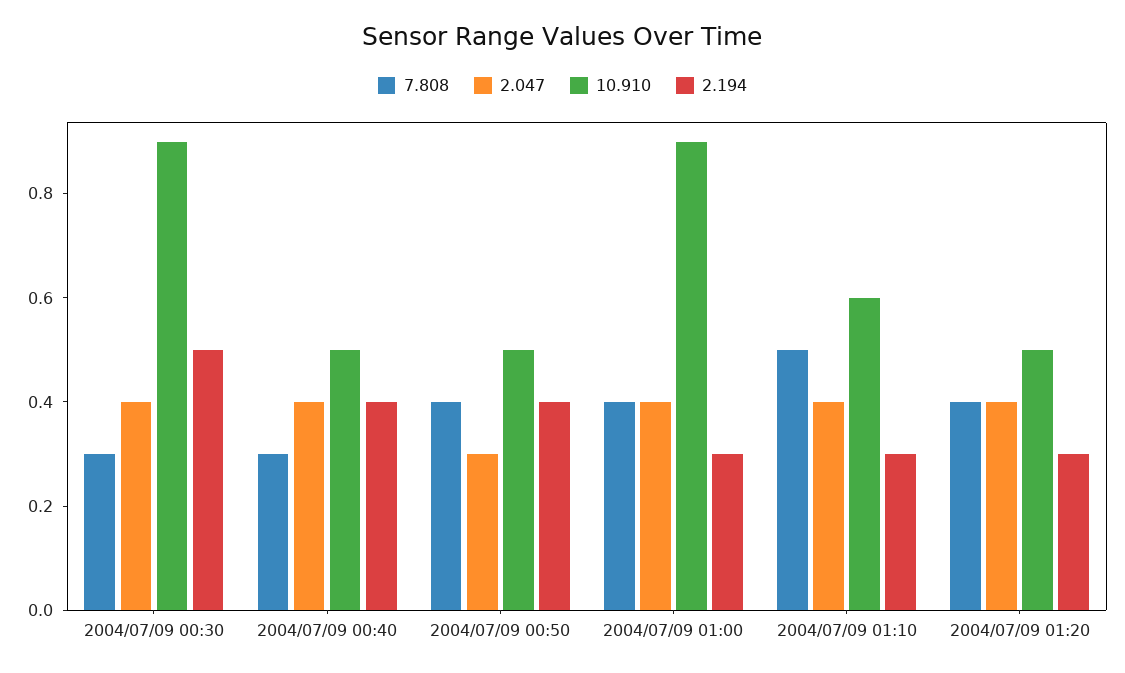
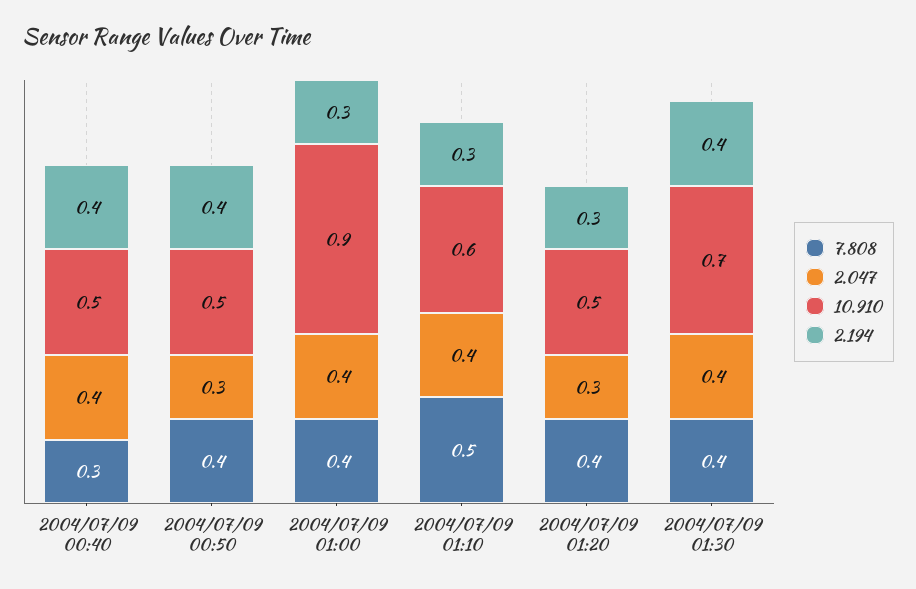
7.808, 2004/07/09 00:30: 0.3 -> none
2.047, 2004/07/09 00:30: 0.4 -> none
10.910, 2004/07/09 00:30: 0.9 -> none
2.194, 2004/07/09 00:30: 0.5 -> none
2.047, 2004/07/09 01:20: 0.4 -> 0.3
7.808, 2004/07/09 01:30: none -> 0.4
2.047, 2004/07/09 01:30: none -> 0.4
10.910, 2004/07/09 01:30: none -> 0.7
2.194, 2004/07/09 01:30: none -> 0.4

